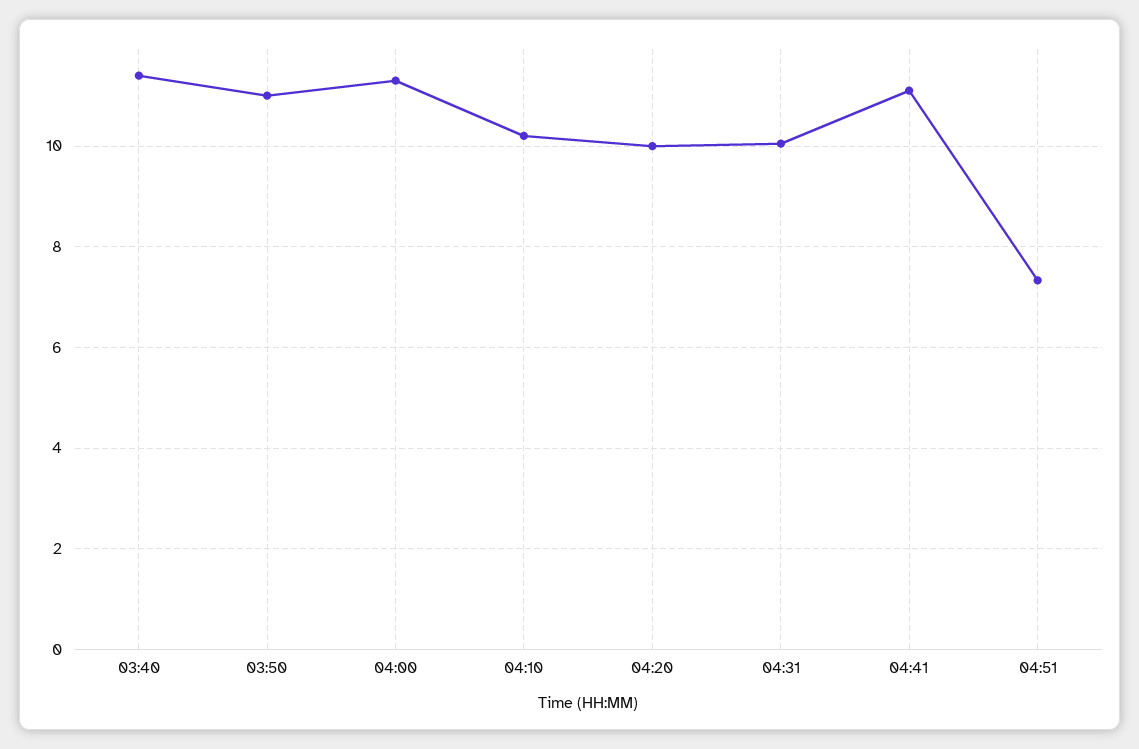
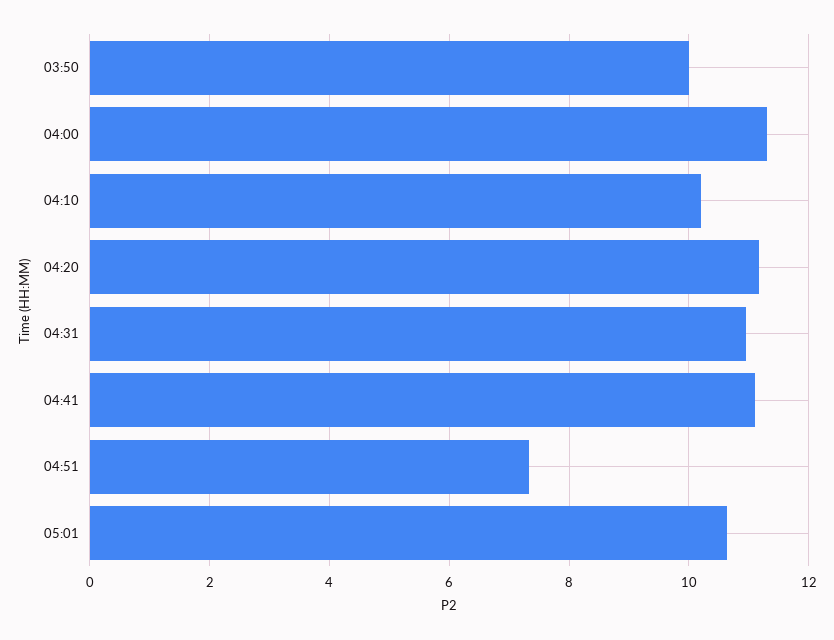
03:40: 11.4 -> none
03:50: 11 -> 10
04:20: 10 -> 11.2
04:31: 10 -> 11
05:01: none -> 10.6

